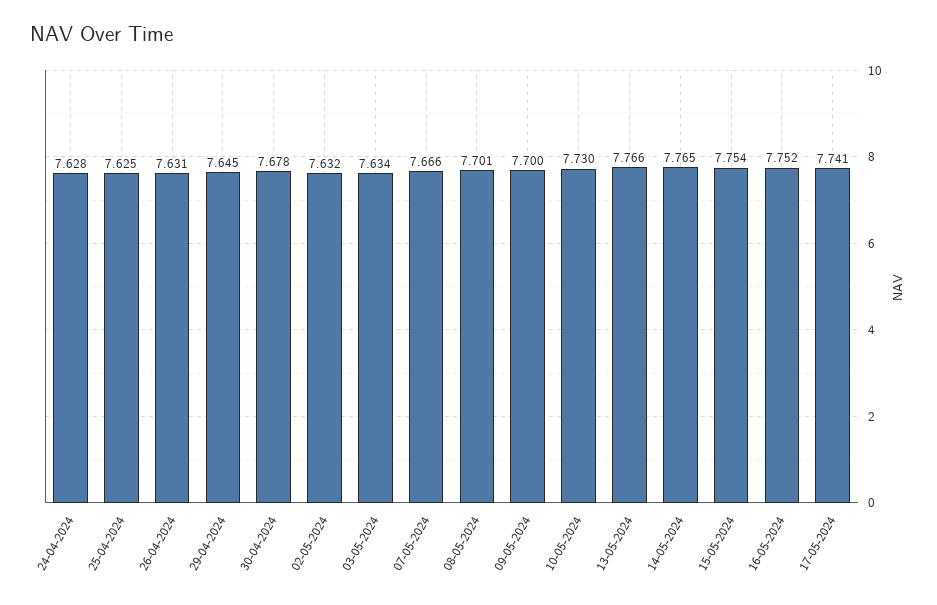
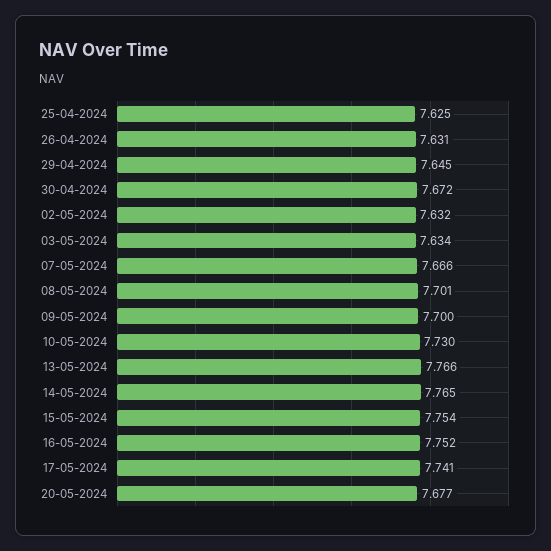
24-04-2024: 7.628 -> none
30-04-2024: 7.678 -> 7.672
20-05-2024: none -> 7.677

